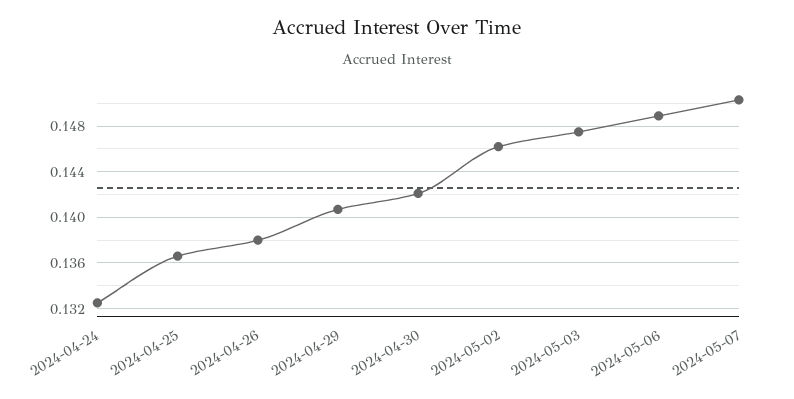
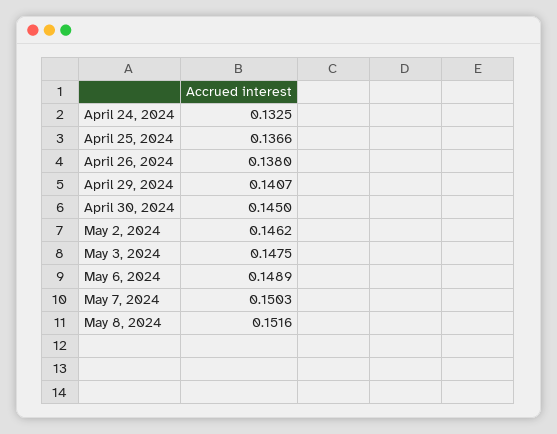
2024-04-30: 0.142 -> 0.145
May 8, 2024: none -> 0.1516

